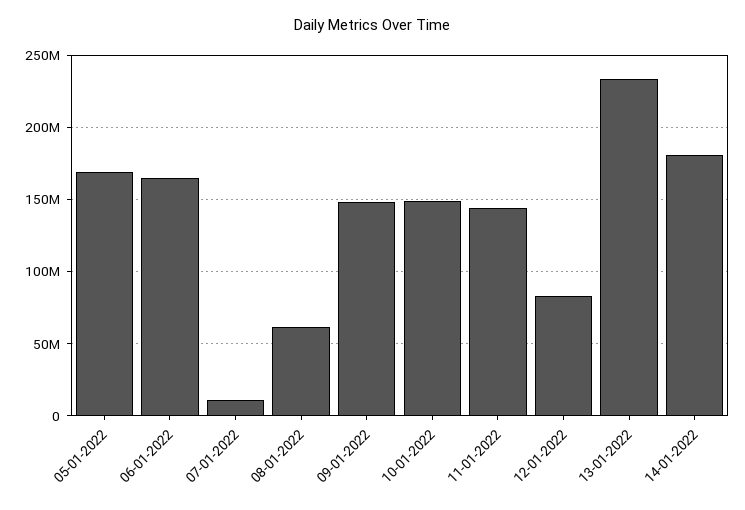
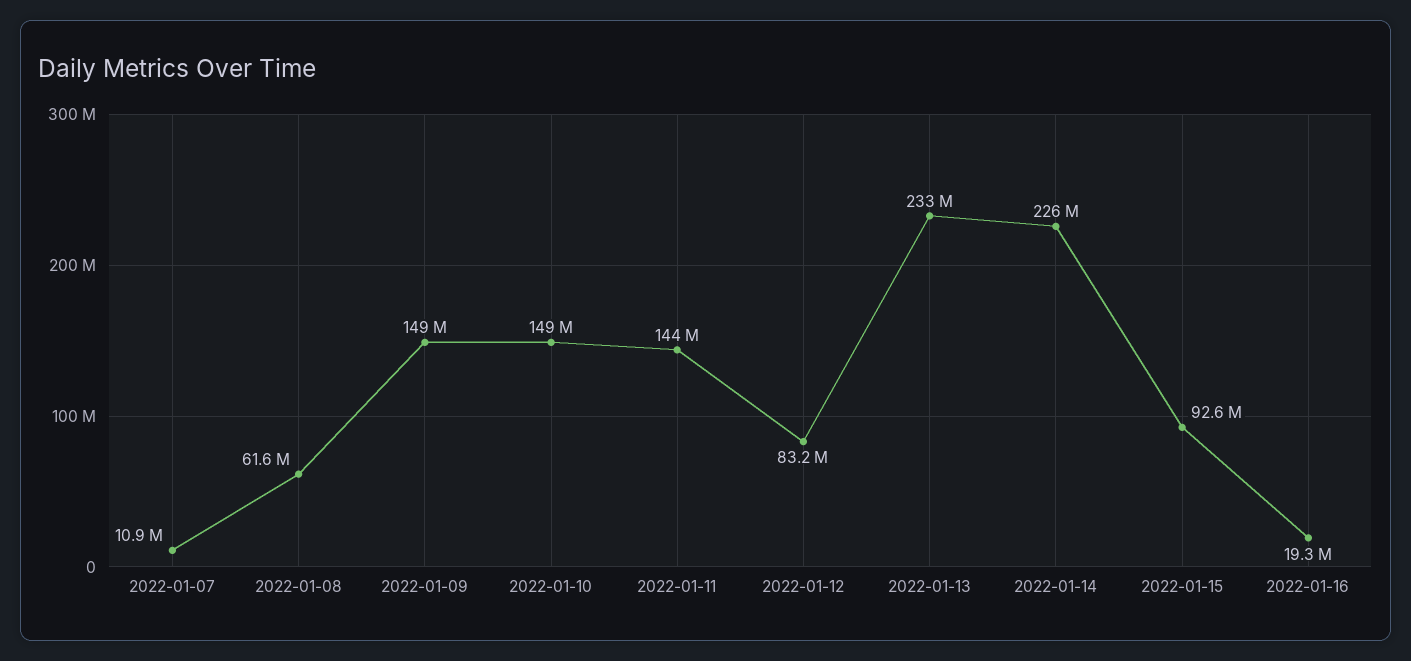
05-01-2022: 170000000 -> none
06-01-2022: 165000000 -> none
14-01-2022: 180000000 -> 226000000
2022-01-15: none -> 92600000
2022-01-16: none -> 19300000

